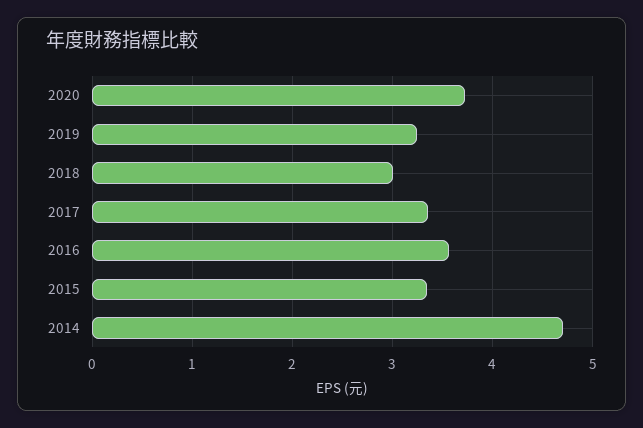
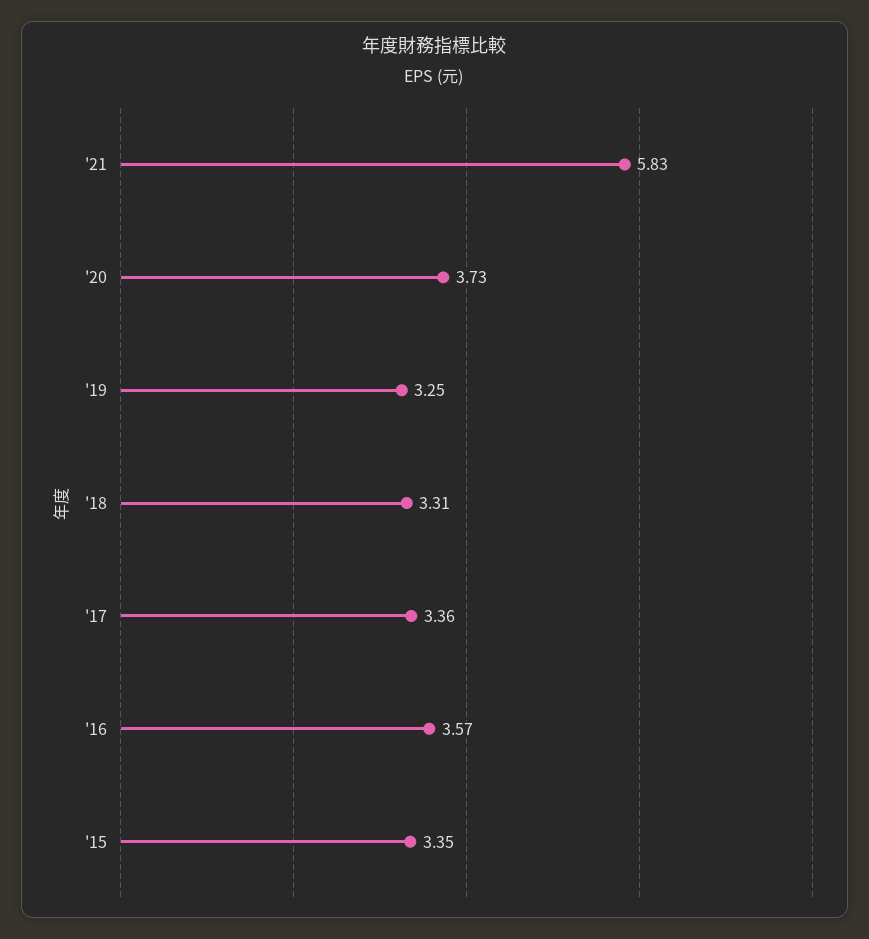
2018: 3 -> 3.31
2014: 4.7 -> none
'21: none -> 5.83

